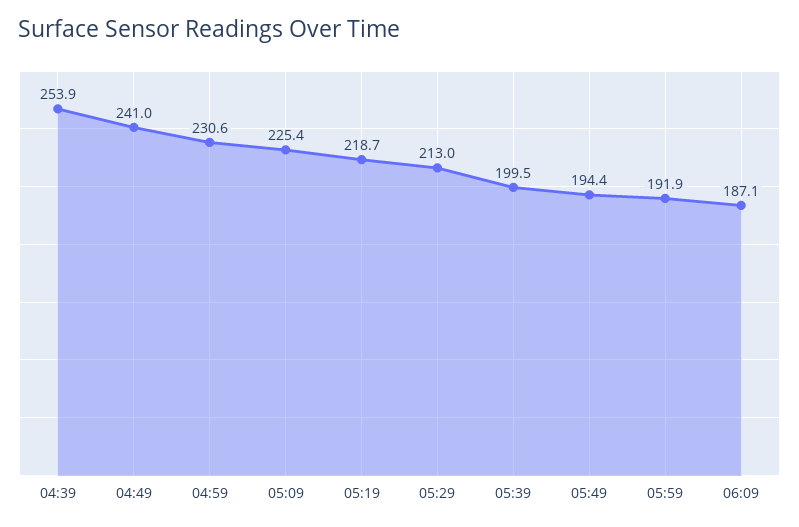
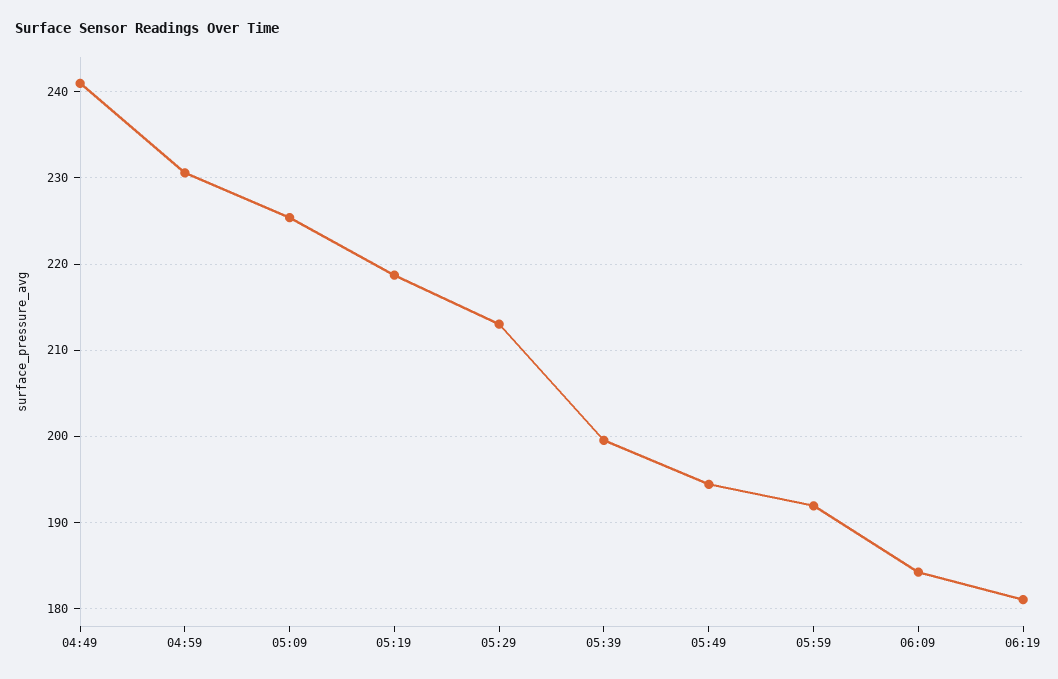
04:39: 253.9 -> none
06:09: 187.1 -> 184
06:19: none -> 181

